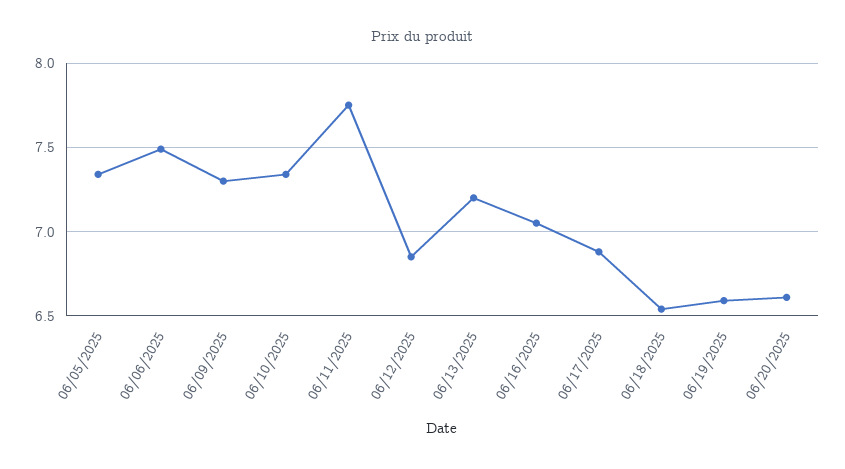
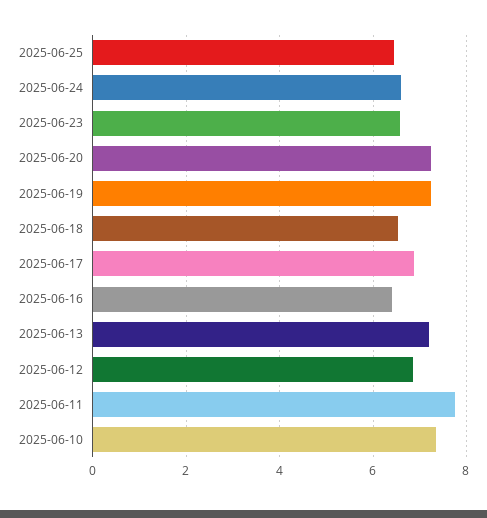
06/05/2025: 7.35 -> none
06/06/2025: 7.5 -> none
06/09/2025: 7.3 -> none
06/16/2025: 7.05 -> 6.4
06/19/2025: 6.6 -> 7.2
06/20/2025: 6.6 -> 7.2
2025-06-25: none -> 6.4
2025-06-24: none -> 6.6
2025-06-23: none -> 6.6

